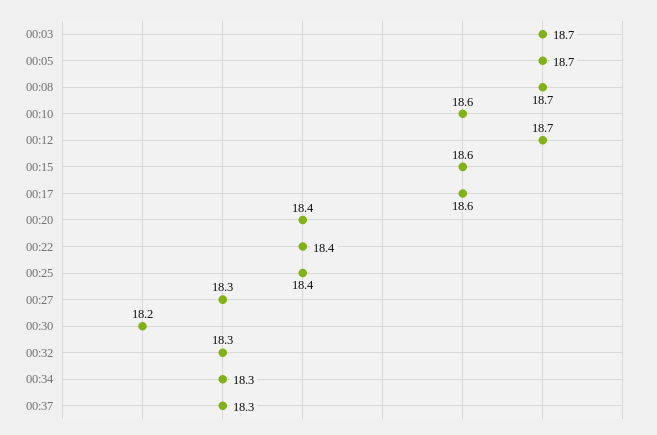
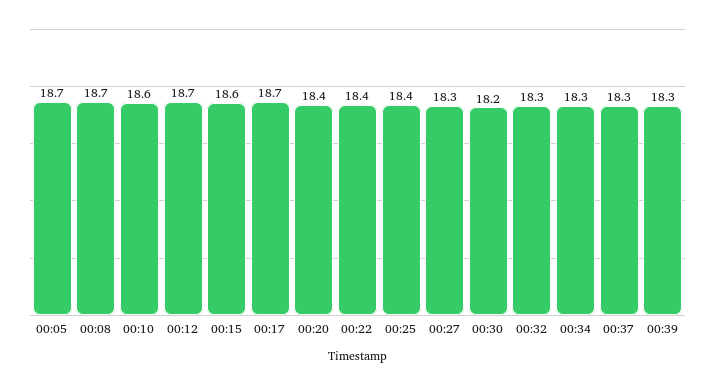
00:03: 18.7 -> none
00:17: 18.6 -> 18.7
00:39: none -> 18.3

